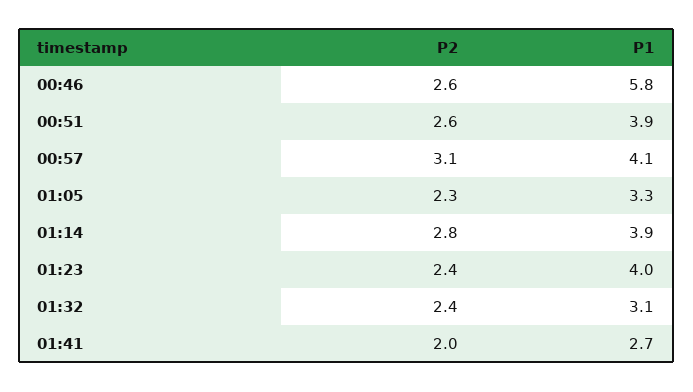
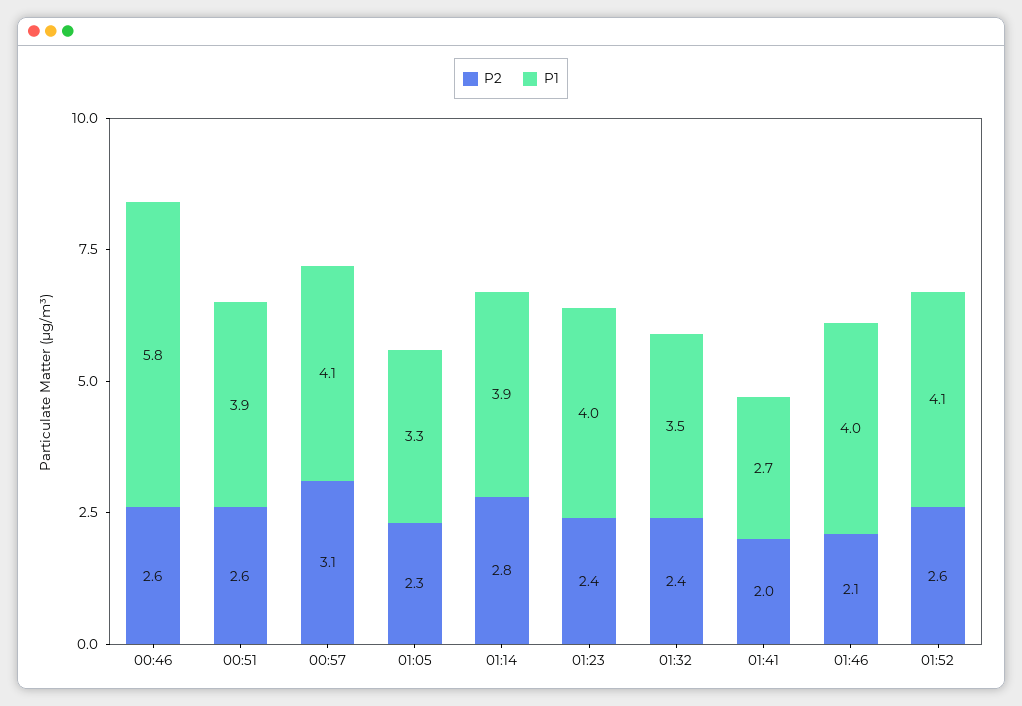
P1, 01:32: 3.1 -> 3.5
P2, 01:46: none -> 2.1
P1, 01:46: none -> 4
P2, 01:52: none -> 2.6
P1, 01:52: none -> 4.1

